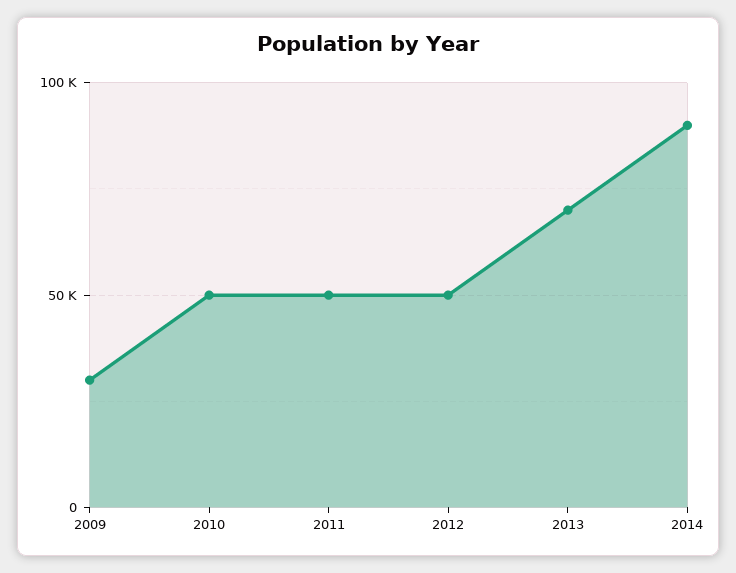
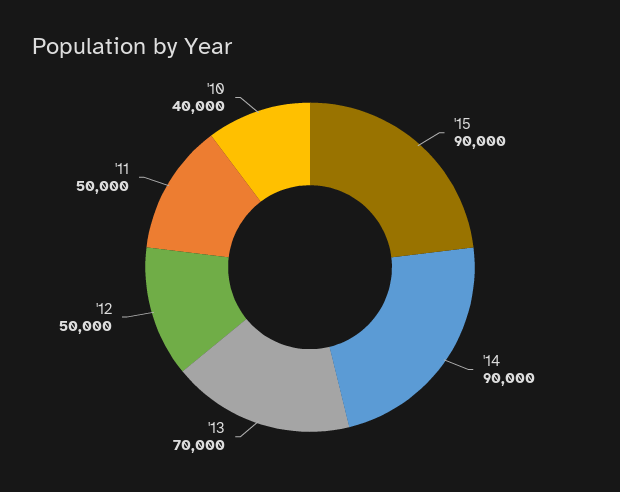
2009: 30000 -> none
2010: 50000 -> 40000
'15: none -> 90000

